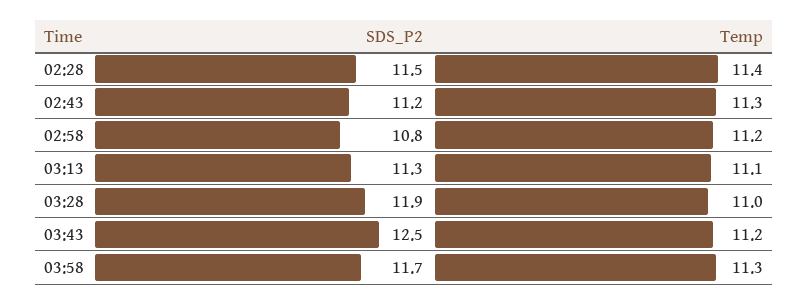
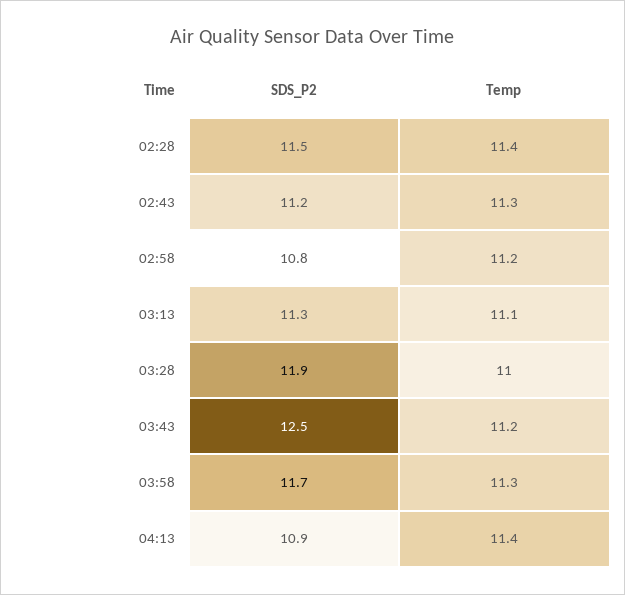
SDS_P2, 04:13: none -> 10.9
Temp, 04:13: none -> 11.4

